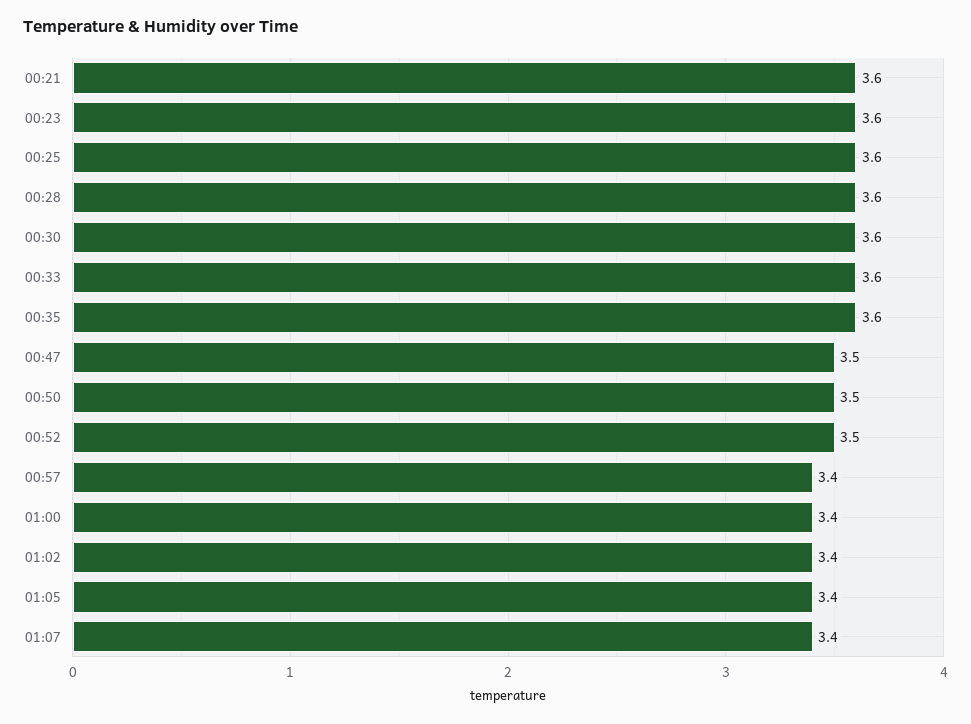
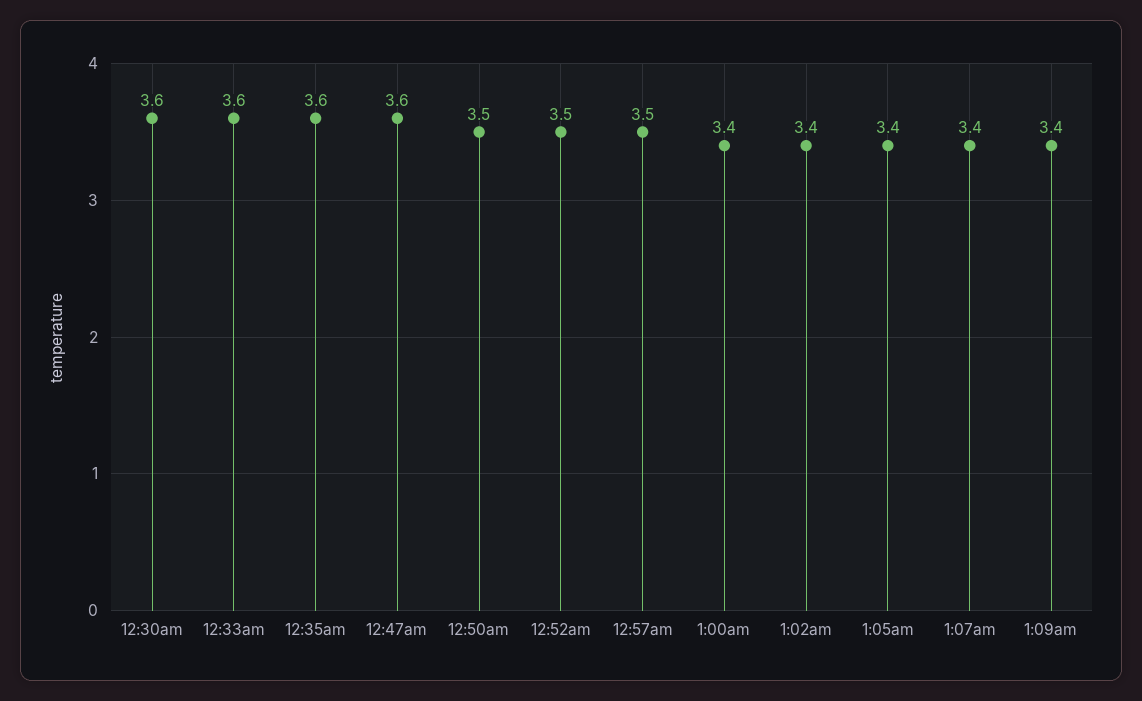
00:21: 3.6 -> none
00:23: 3.6 -> none
00:25: 3.6 -> none
00:28: 3.6 -> none
00:47: 3.5 -> 3.6
00:57: 3.4 -> 3.5
1:09am: none -> 3.4

